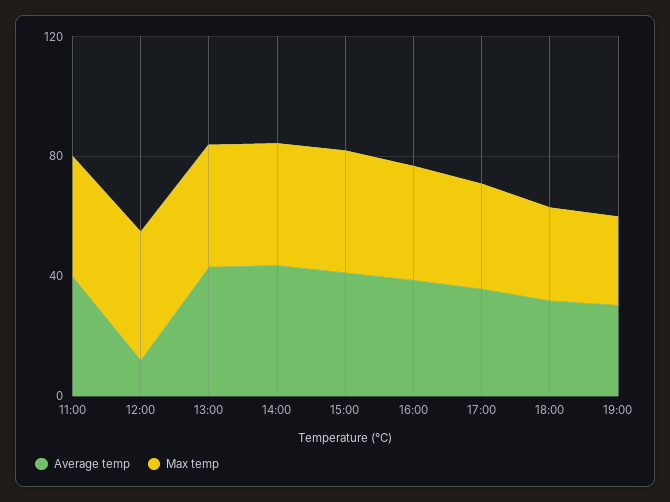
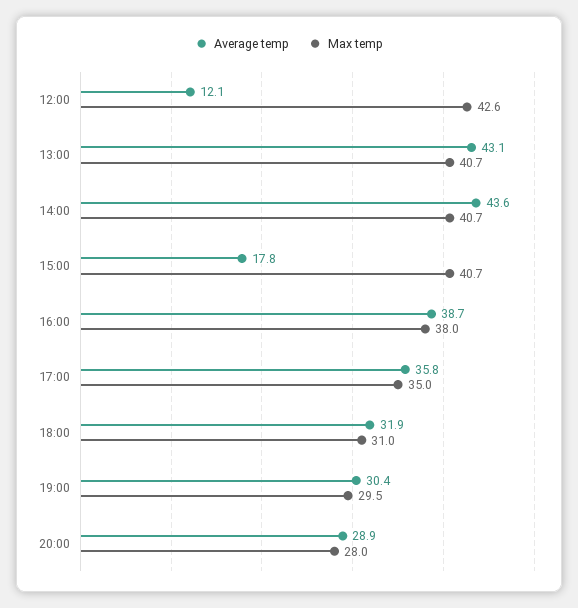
Average temp, 11:00: 40 -> none
Max temp, 11:00: 40 -> none
Average temp, 15:00: 40 -> 17.8
Average temp, 20:00: none -> 28.9
Max temp, 20:00: none -> 28

